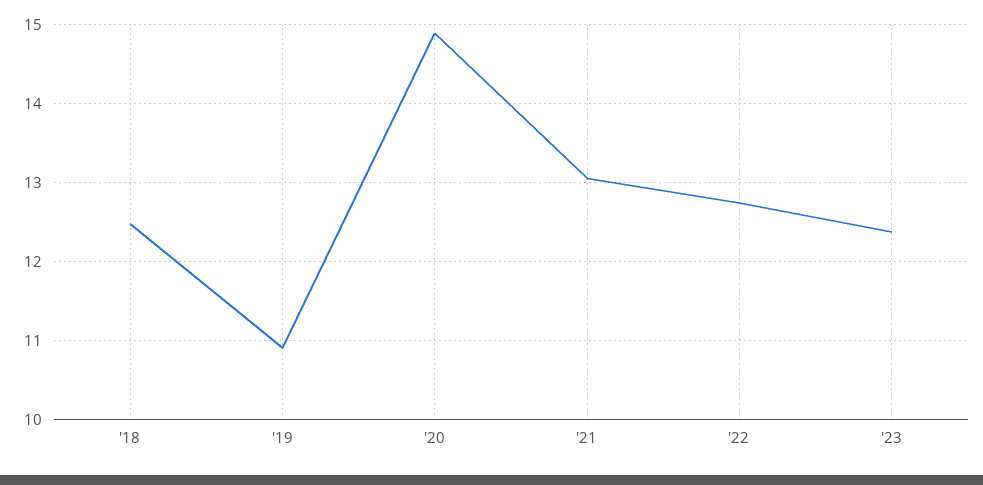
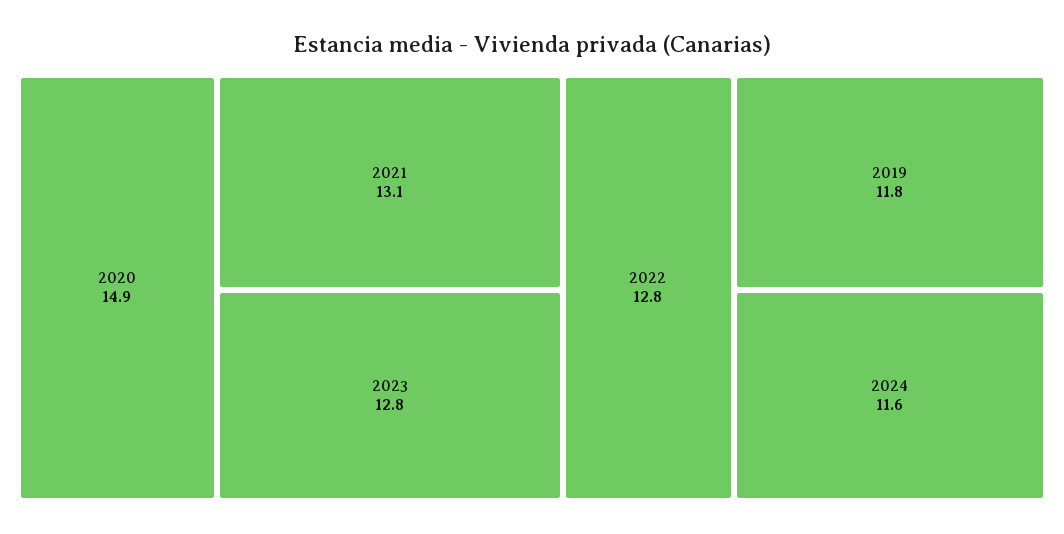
'18: 12.5 -> none
'19: 10.9 -> 11.8
'23: 12.4 -> 12.8
2024: none -> 11.6

